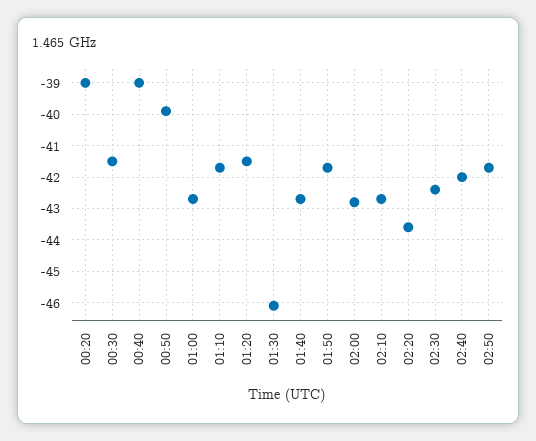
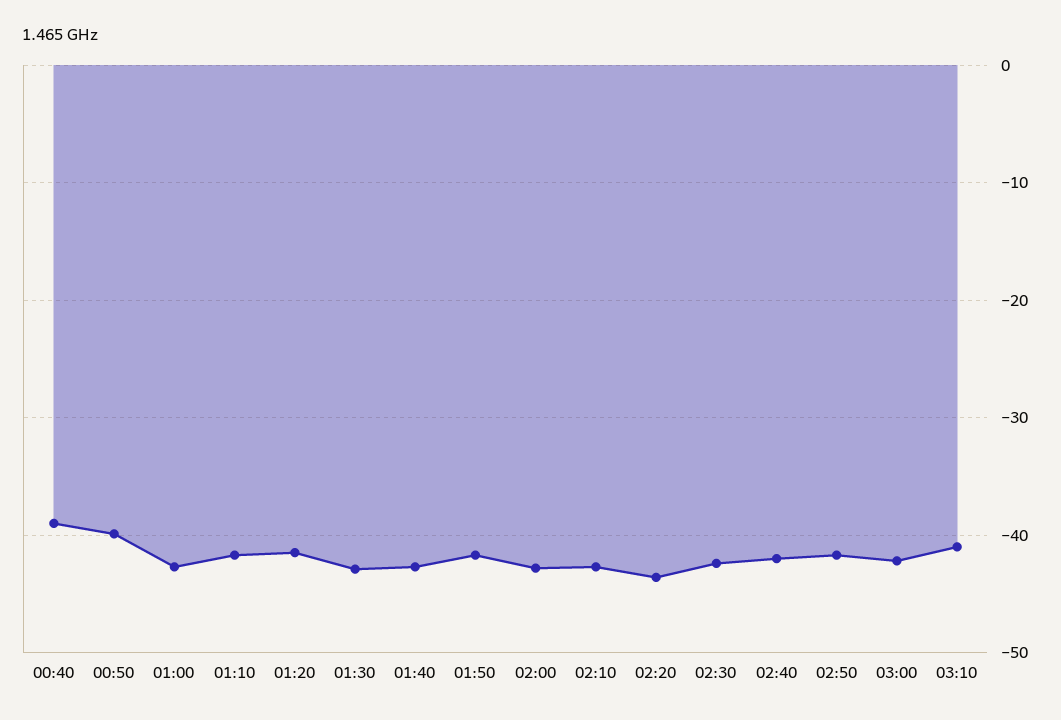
00:20: -39 -> none
00:30: -41.5 -> none
01:30: -46 -> -43
03:00: none -> -42
03:10: none -> -41

